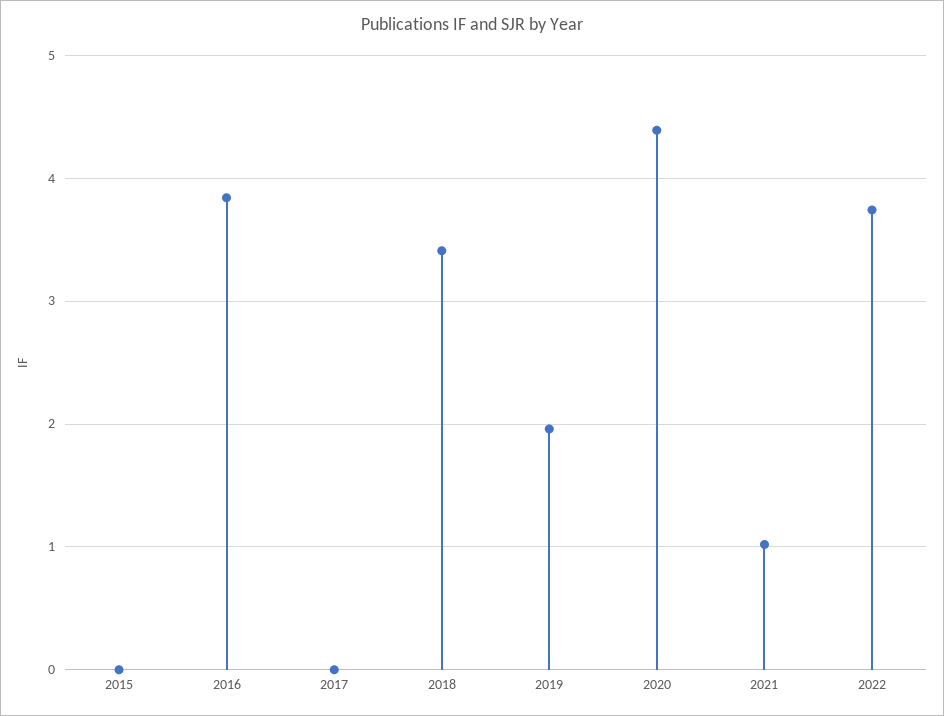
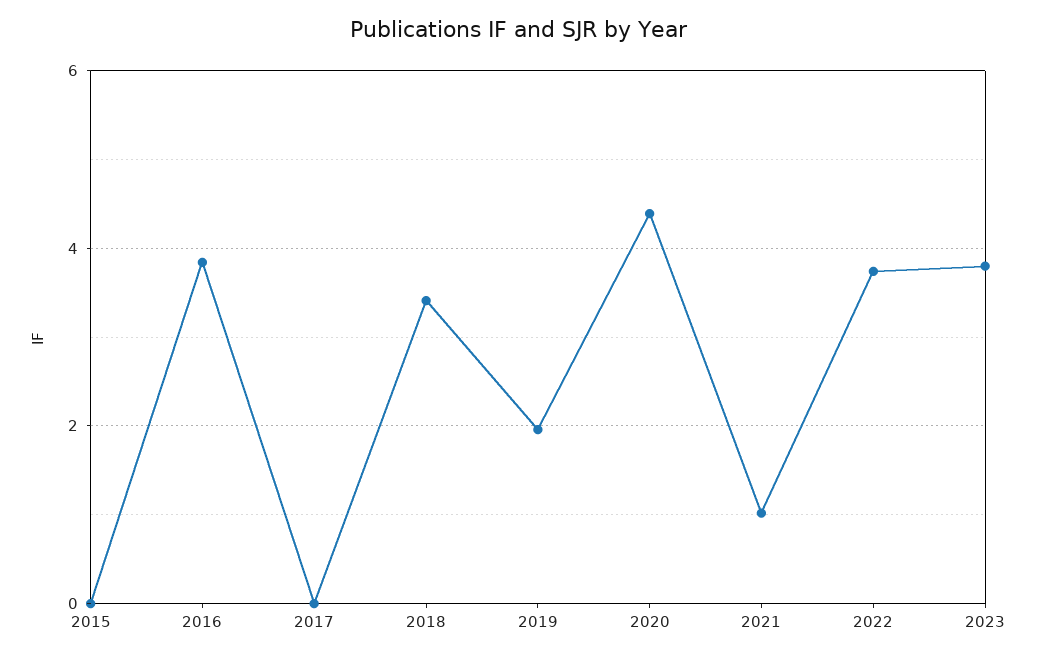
2023: none -> 3.8

